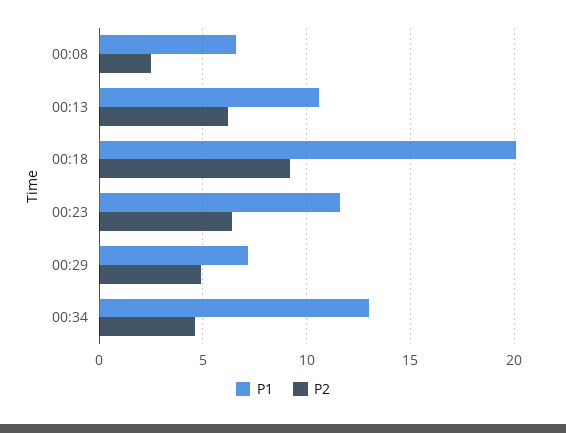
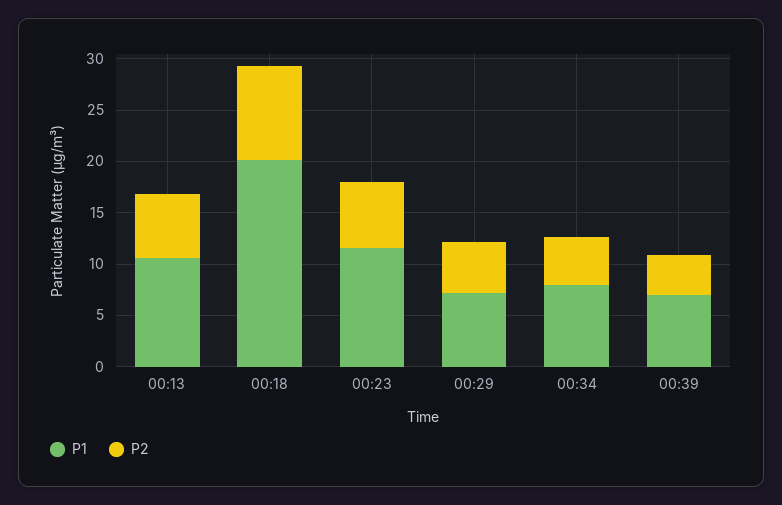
P1, 00:08: 6.5 -> none
P2, 00:08: 2.5 -> none
P1, 00:34: 13 -> 8
P1, 00:39: none -> 7
P2, 00:39: none -> 4

